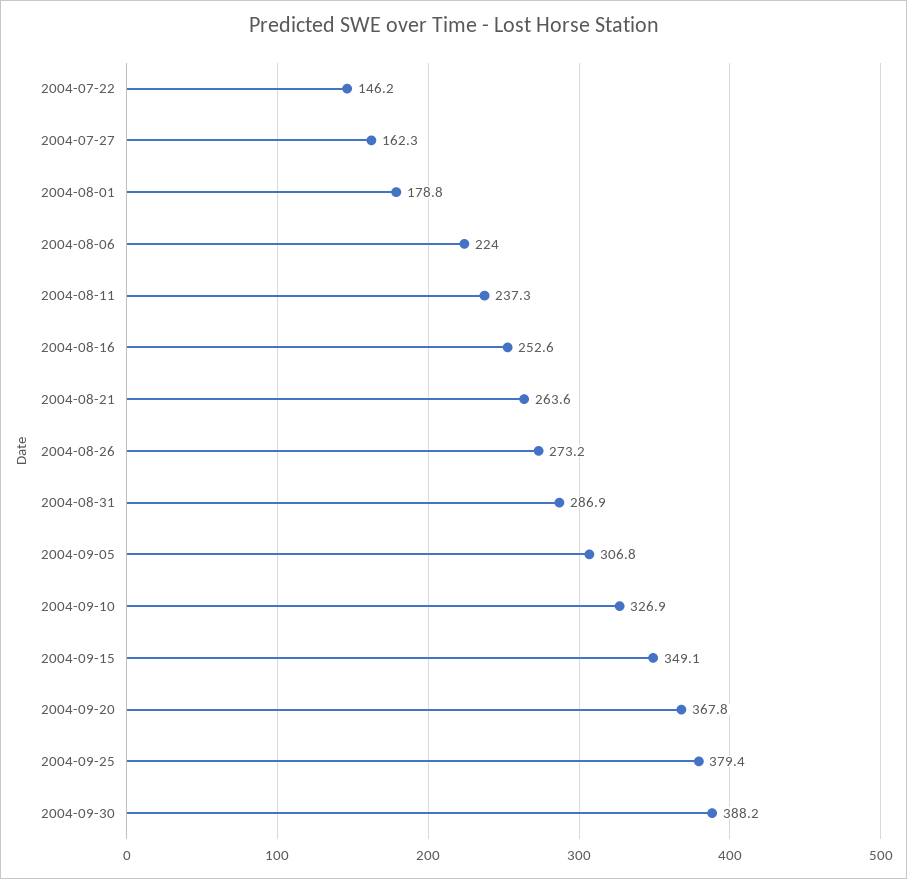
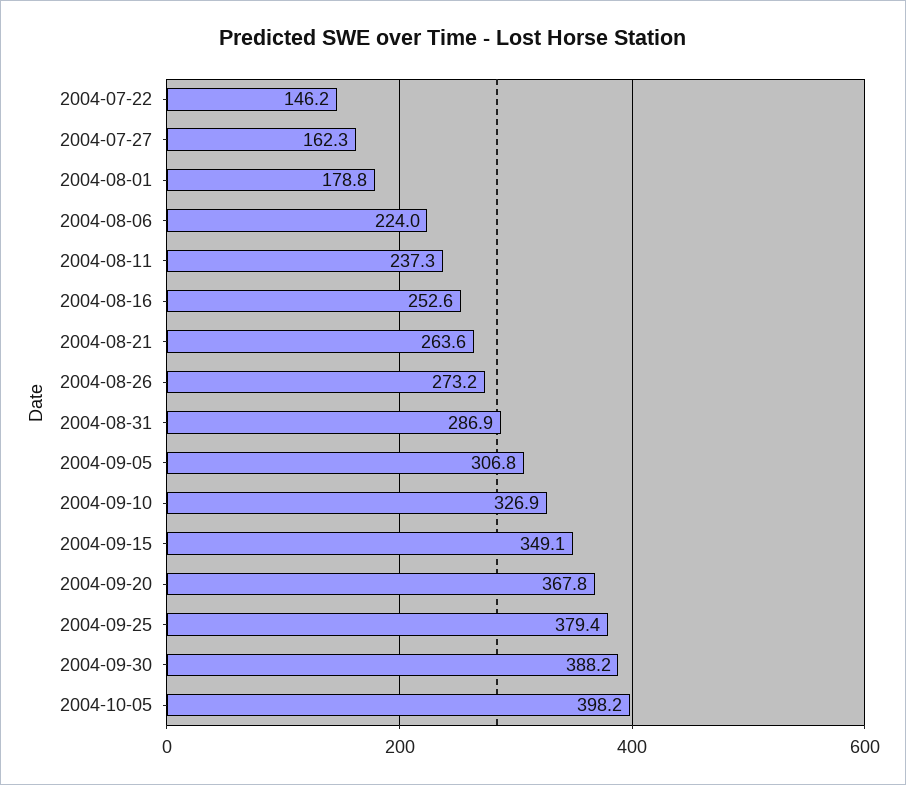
2004-10-05: none -> 398.2

